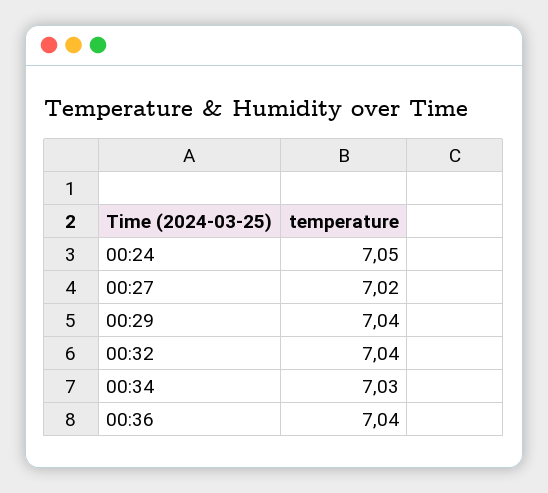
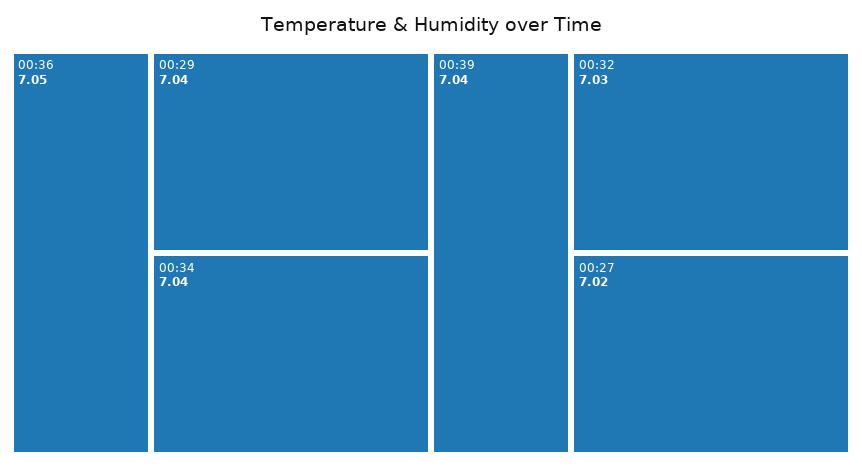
00:24: 7.05 -> none
00:32: 7.04 -> 7.03
00:34: 7.03 -> 7.04
00:36: 7.04 -> 7.05
00:39: none -> 7.04

